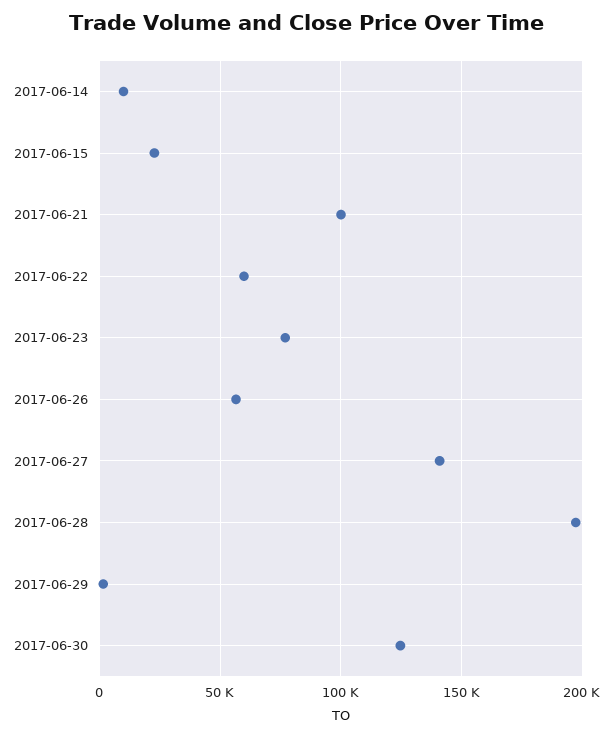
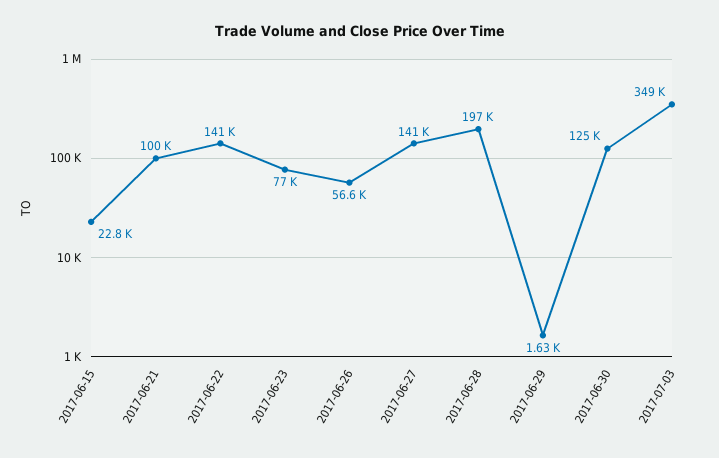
2017-06-14: 10000 -> none
2017-06-22: 60000 -> 141000
2017-07-03: none -> 349000

